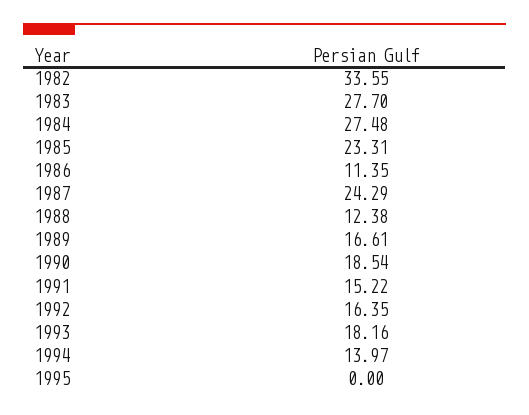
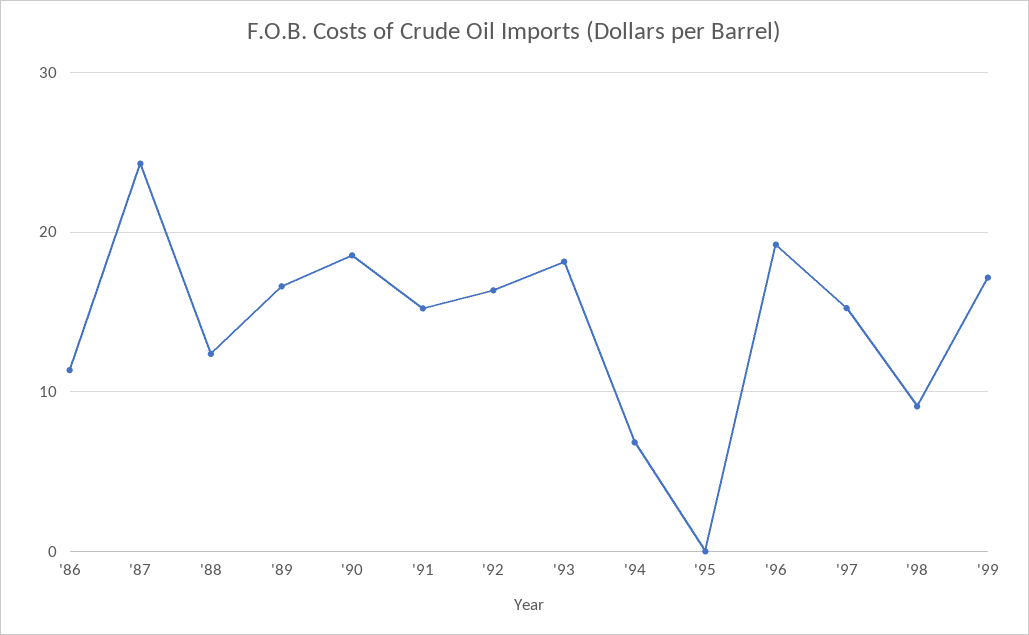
1982: 33.55 -> none
1983: 27.7 -> none
1984: 27.48 -> none
1985: 23.31 -> none
1994: 13.97 -> 7
'96: none -> 19
'97: none -> 15
'98: none -> 9
'99: none -> 17

